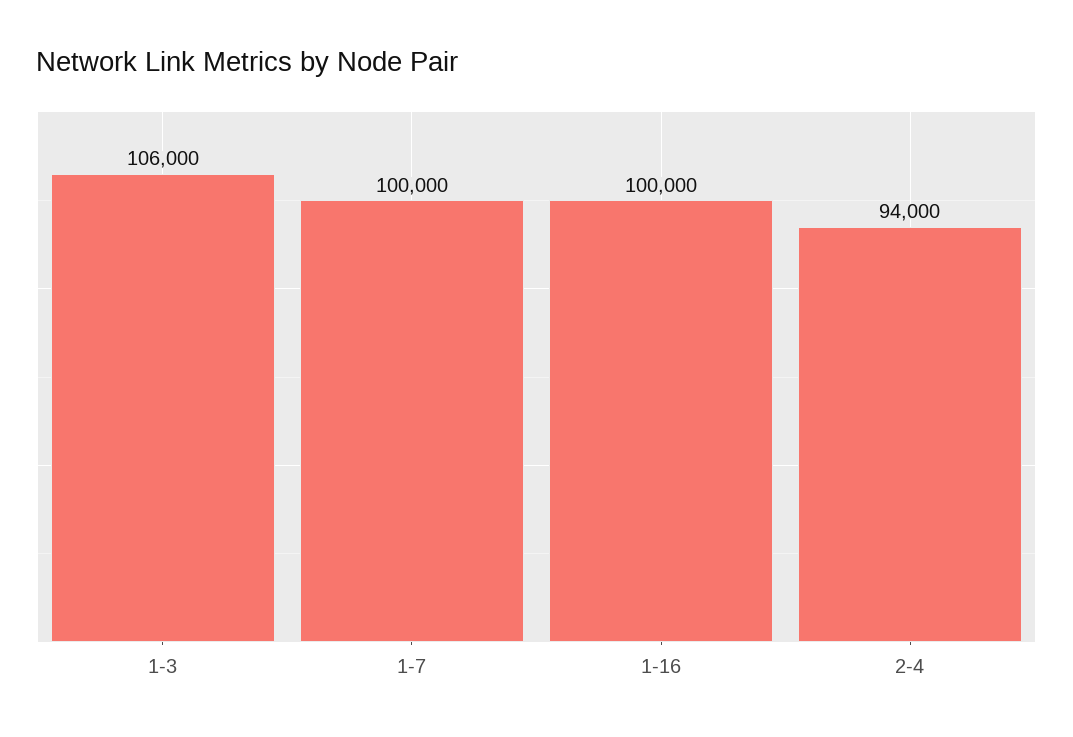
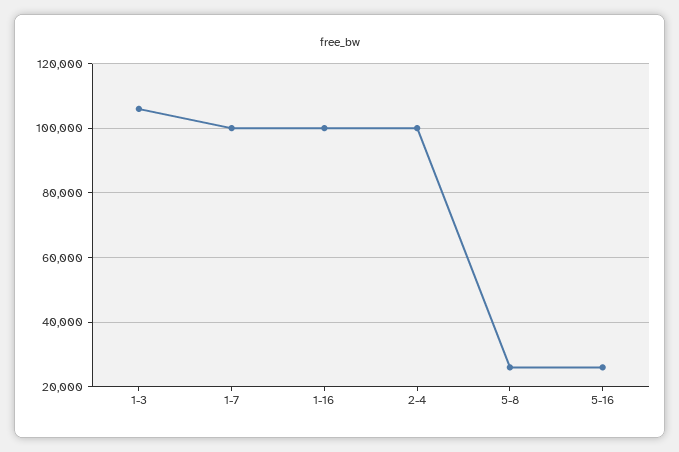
2-4: 94000 -> 100000
5-8: none -> 26000
5-16: none -> 26000

